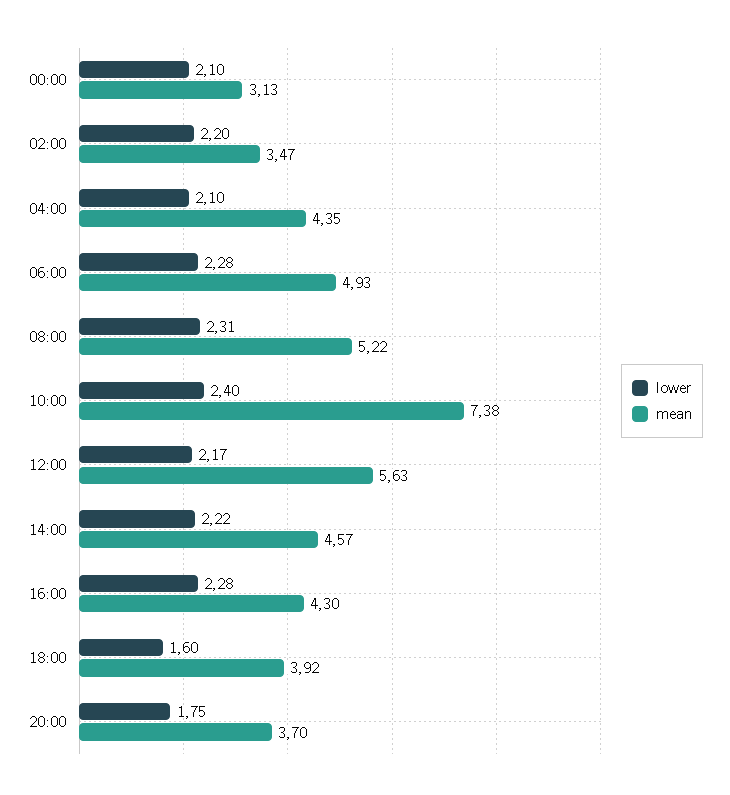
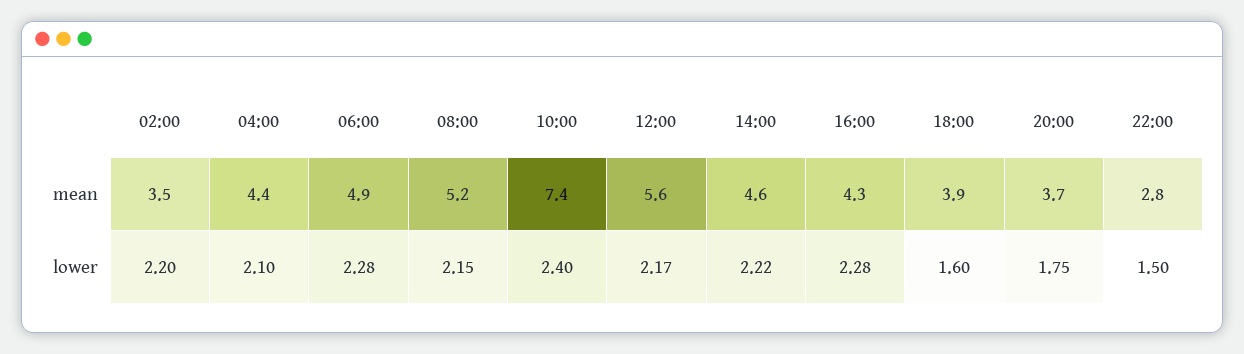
lower, 00:00: 2.1 -> none
mean, 00:00: 3.13 -> none
lower, 08:00: 2.31 -> 2.15
mean, 22:00: none -> 2.8
lower, 22:00: none -> 1.5

